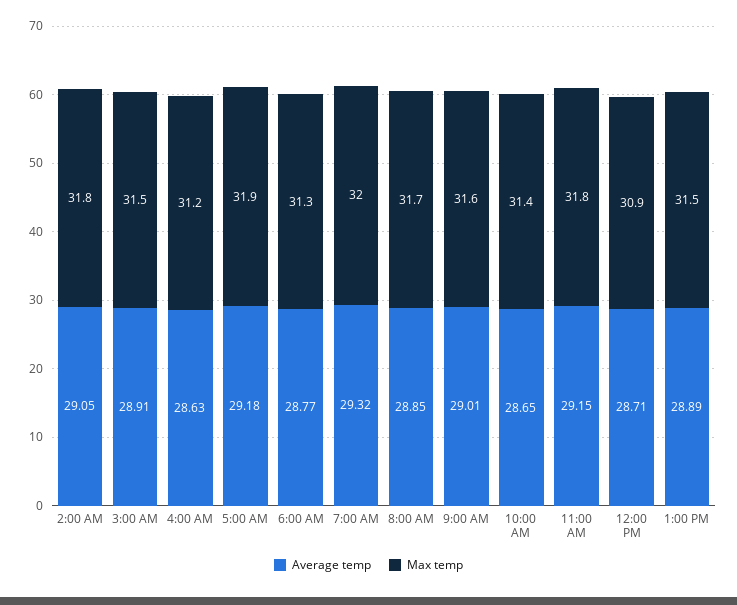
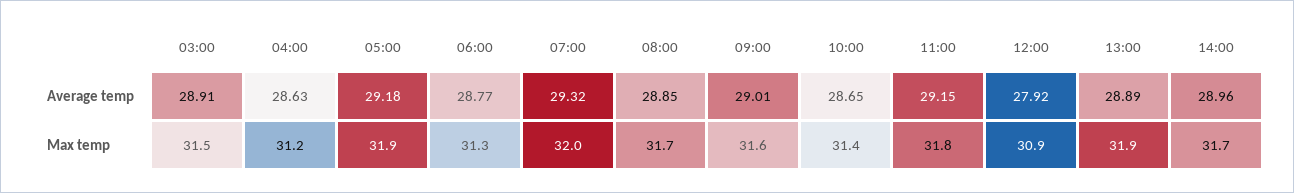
Average temp, 2:00 AM: 29.05 -> none
Max temp, 2:00 AM: 31.8 -> none
Average temp, 12:00 PM: 28.71 -> 27.92
Max temp, 1:00 PM: 31.5 -> 31.9
Average temp, 14:00: none -> 28.96
Max temp, 14:00: none -> 31.7

